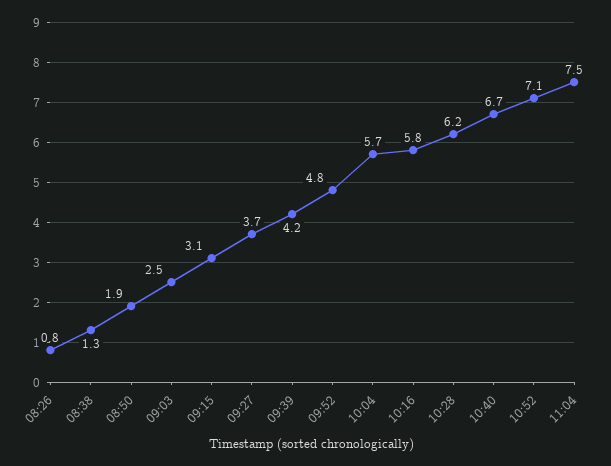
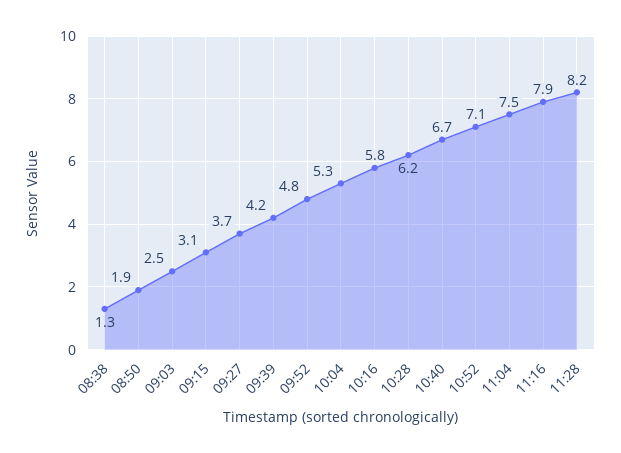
08:26: 0.8 -> none
10:04: 5.7 -> 5.3
11:16: none -> 7.9
11:28: none -> 8.2

